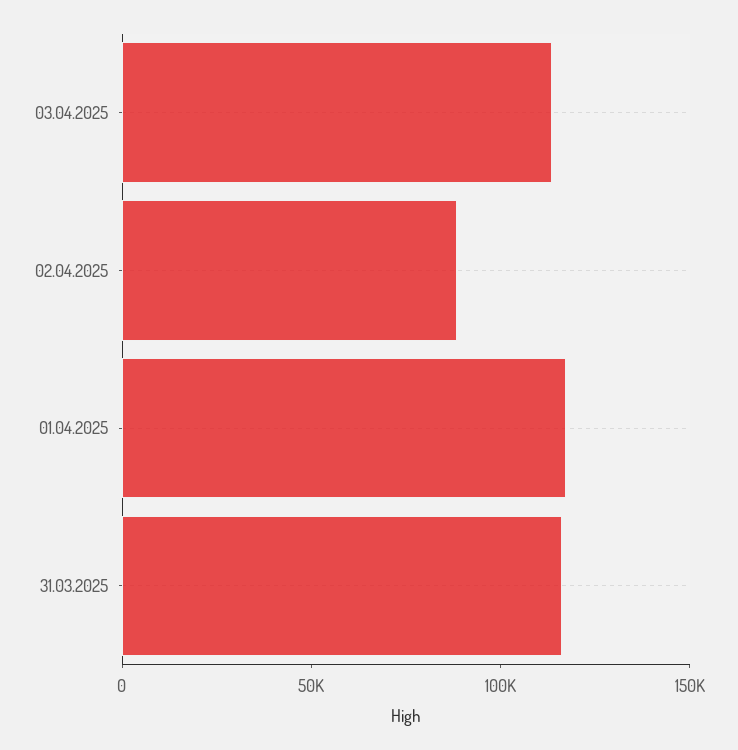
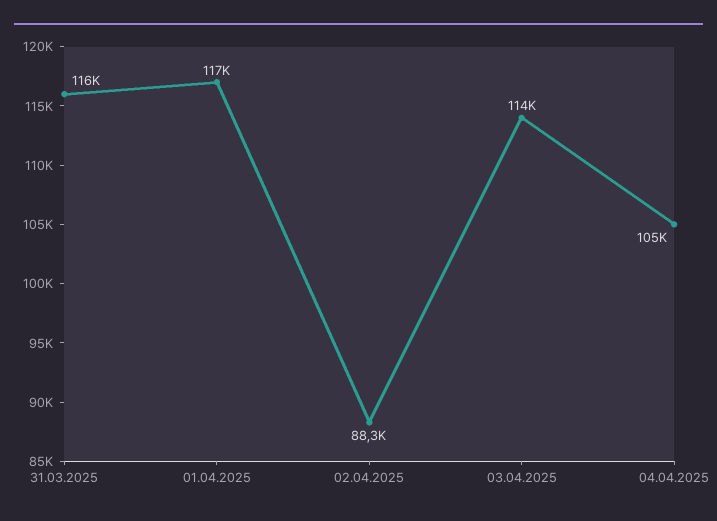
04.04.2025: none -> 105000

